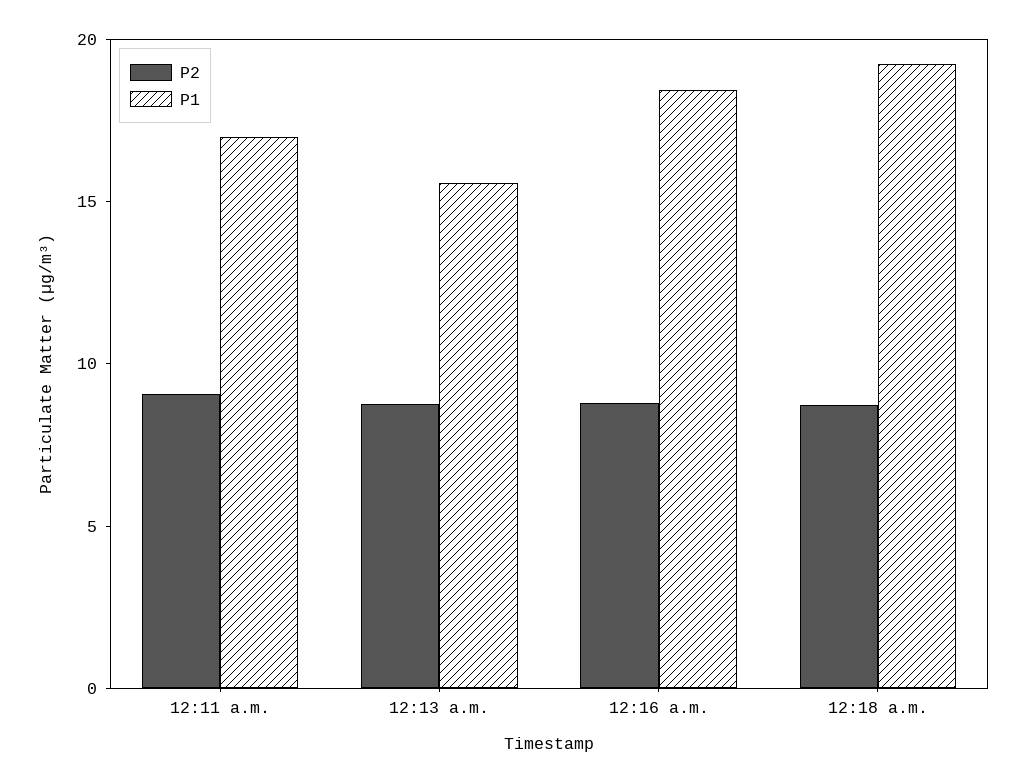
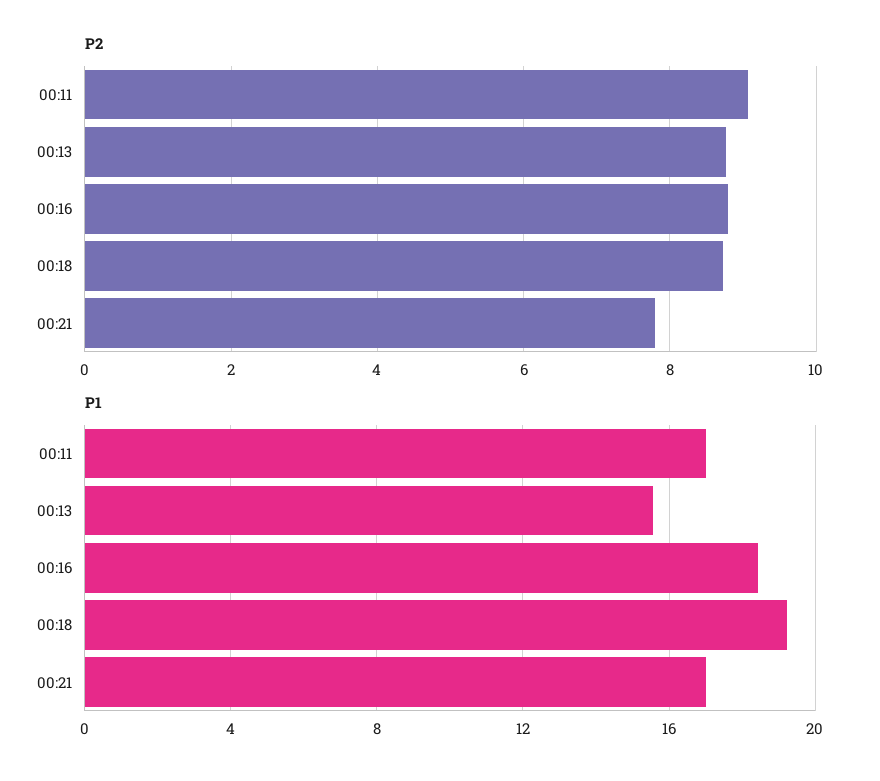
P2, 00:21: none -> 7.8
P1, 00:21: none -> 17

